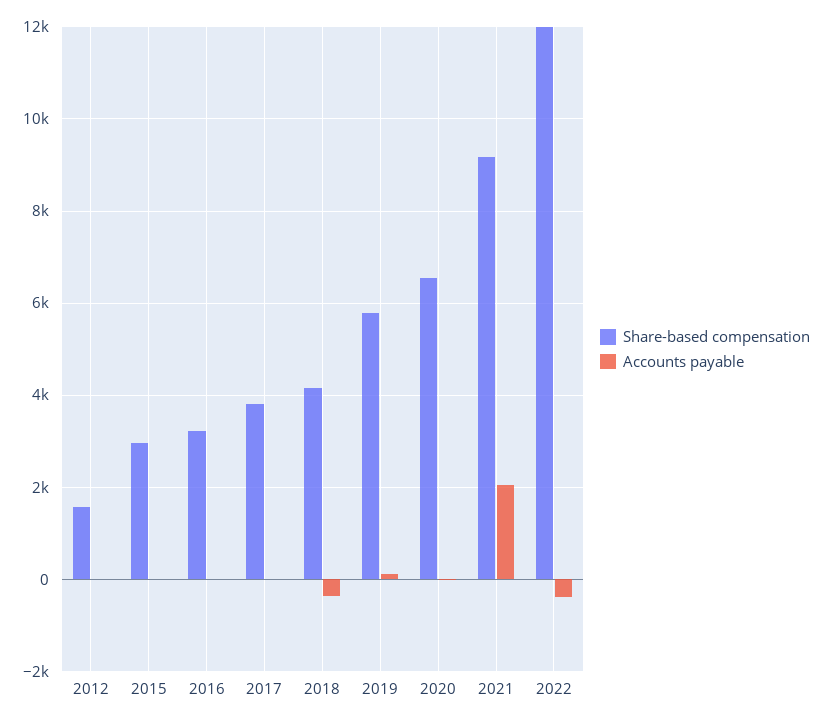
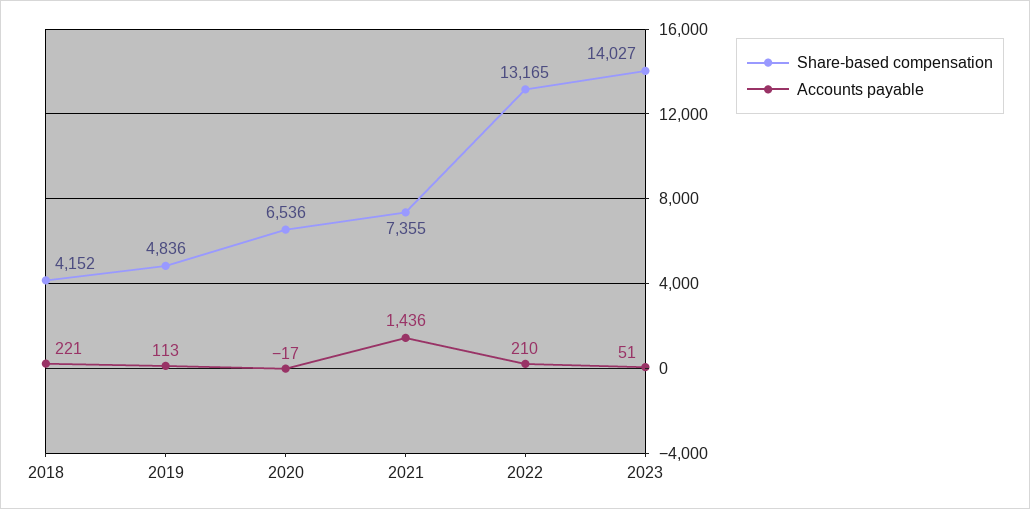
Share-based compensation, 2012: 1600 -> none
Accounts payable, 2012: 0 -> none
Share-based compensation, 2015: 3000 -> none
Accounts payable, 2015: 0 -> none
Share-based compensation, 2016: 3200 -> none
Accounts payable, 2016: 0 -> none
Share-based compensation, 2017: 3800 -> none
Accounts payable, 2017: 0 -> none
Accounts payable, 2018: -400 -> 221
Share-based compensation, 2019: 5800 -> 4836
Share-based compensation, 2021: 9200 -> 7355
Accounts payable, 2021: 2000 -> 1436
Share-based compensation, 2022: 12000 -> 13165
Accounts payable, 2022: -400 -> 210
Share-based compensation, 2023: none -> 14027
Accounts payable, 2023: none -> 51

